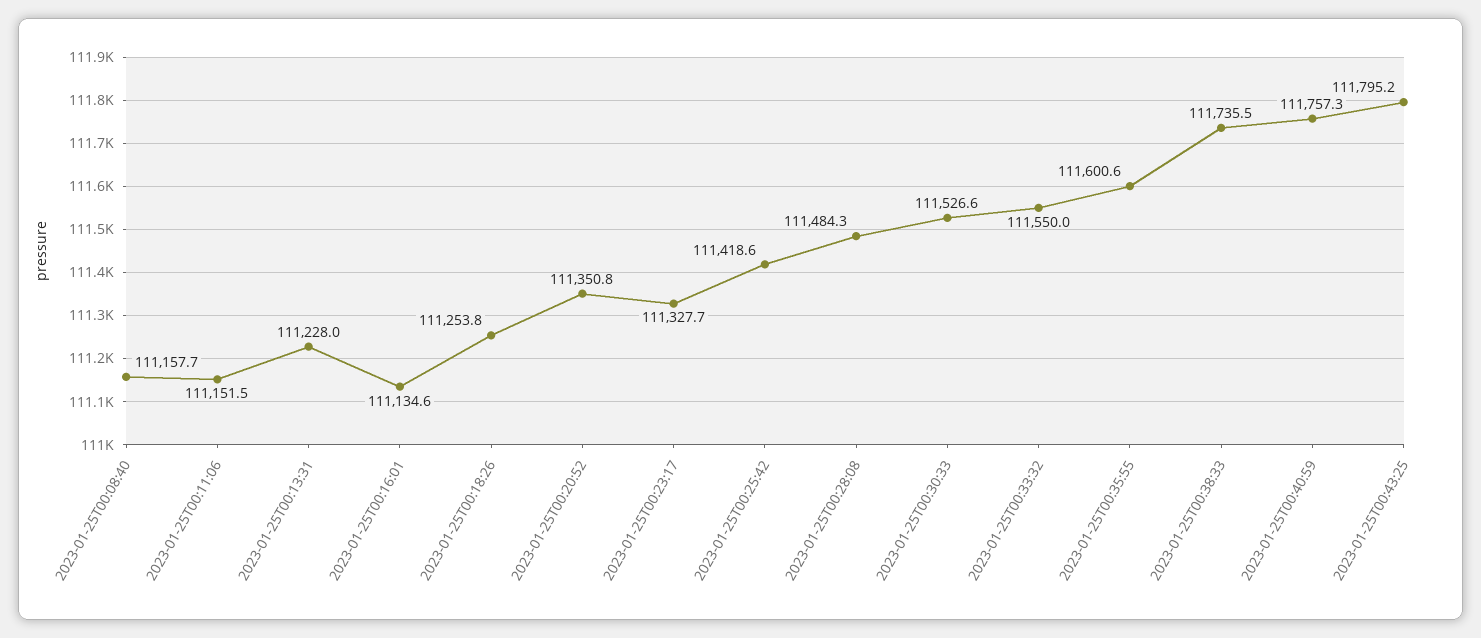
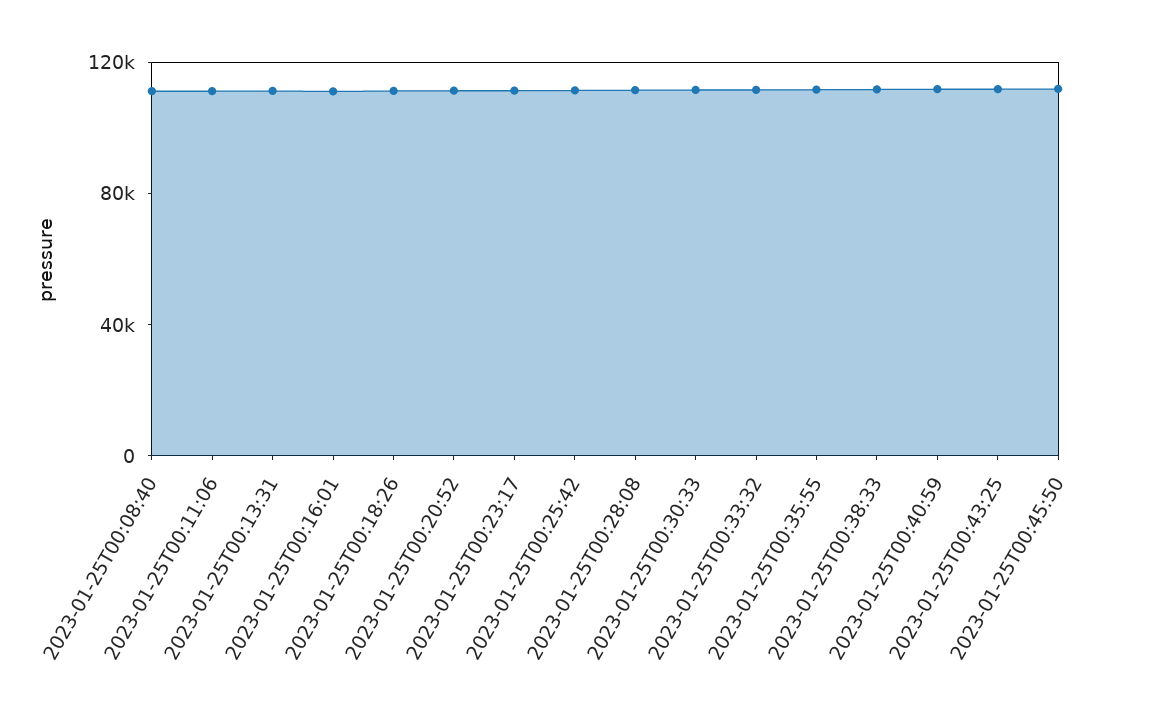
2023-01-25T00:45:50: none -> 110000

